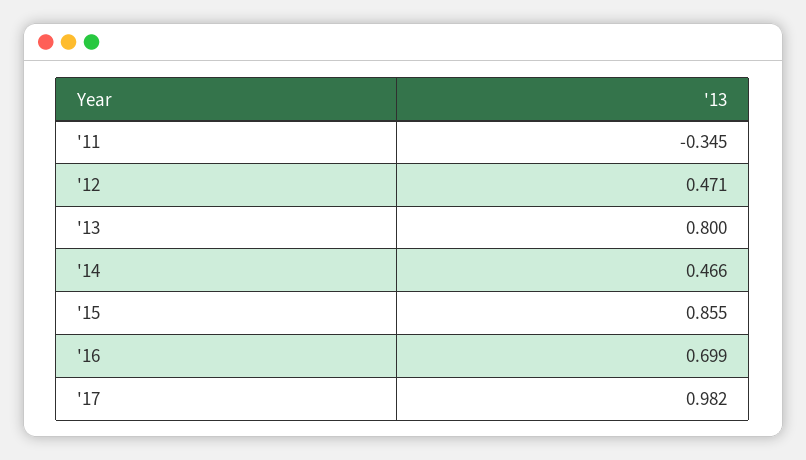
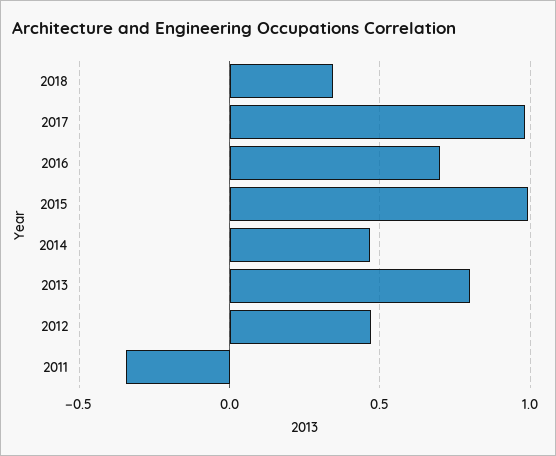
'15: 0.855 -> 1
2018: none -> 0.35

